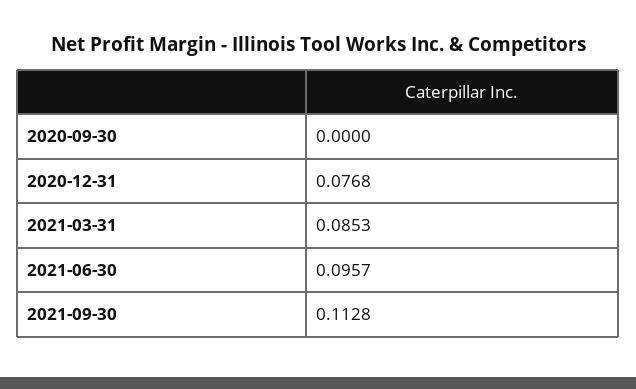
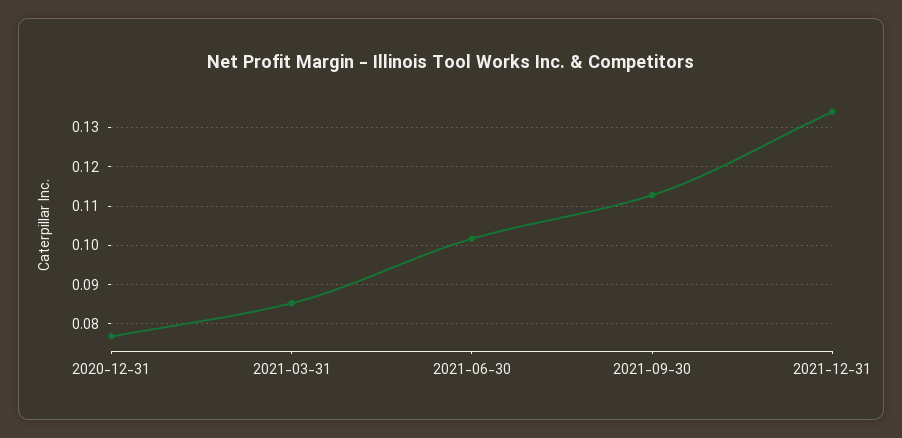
2020-09-30: 0 -> none
2021-06-30: 0.0957 -> 0.102
2021-12-31: none -> 0.134

